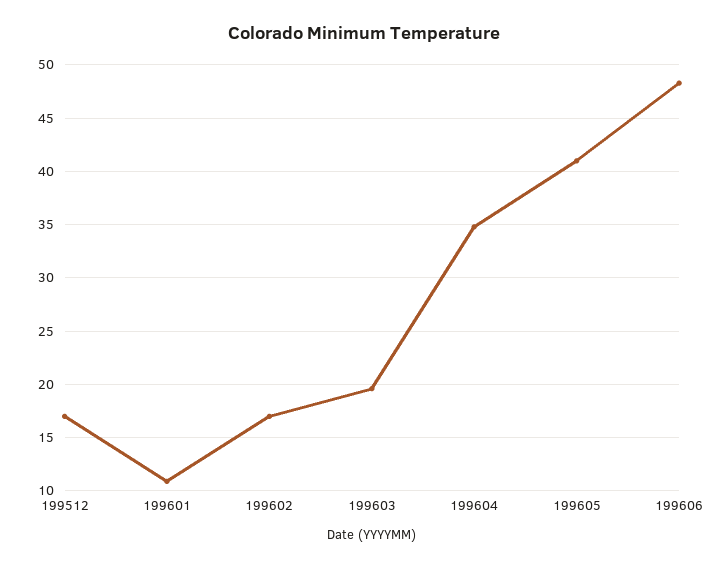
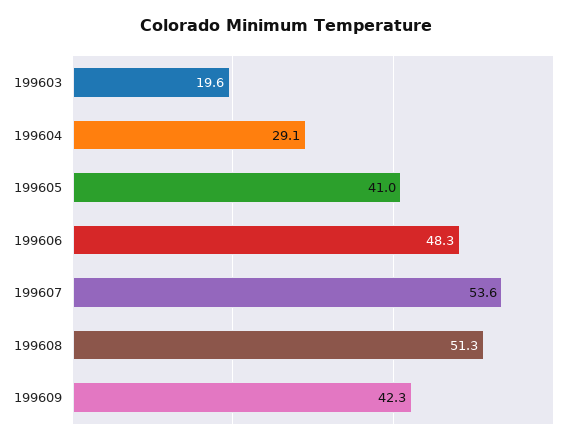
199512: 17 -> none
199601: 11 -> none
199602: 17 -> none
199604: 35 -> 29.1
199607: none -> 53.6
199608: none -> 51.3
199609: none -> 42.3

